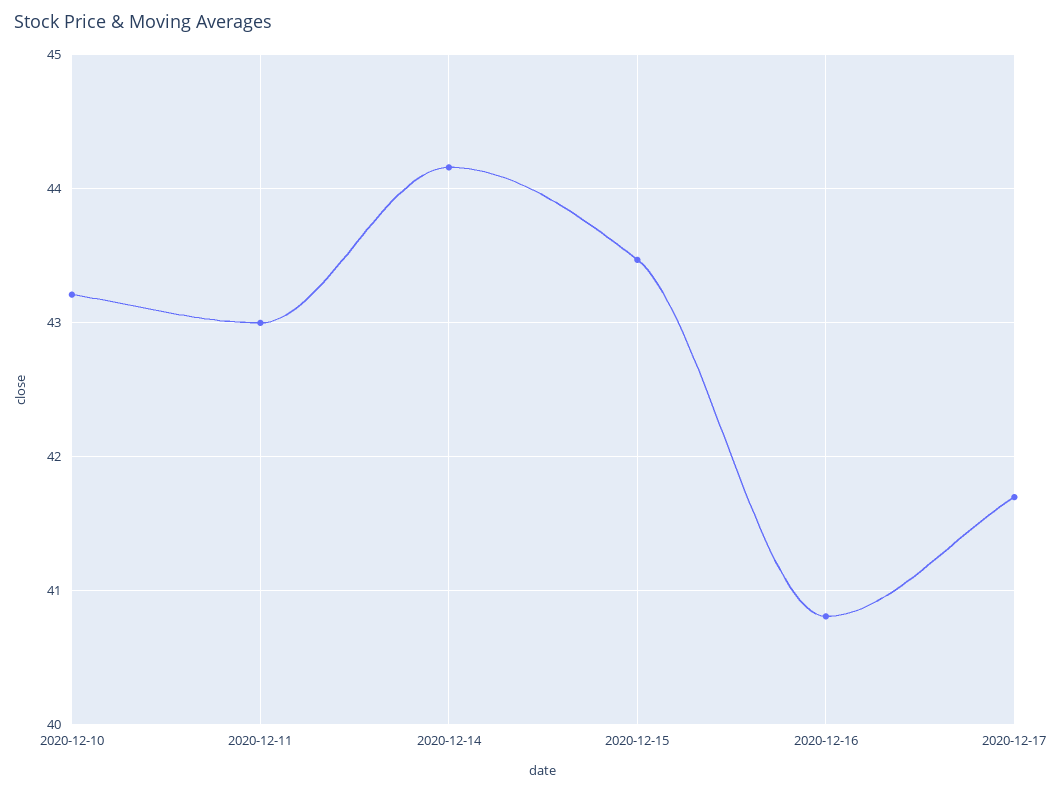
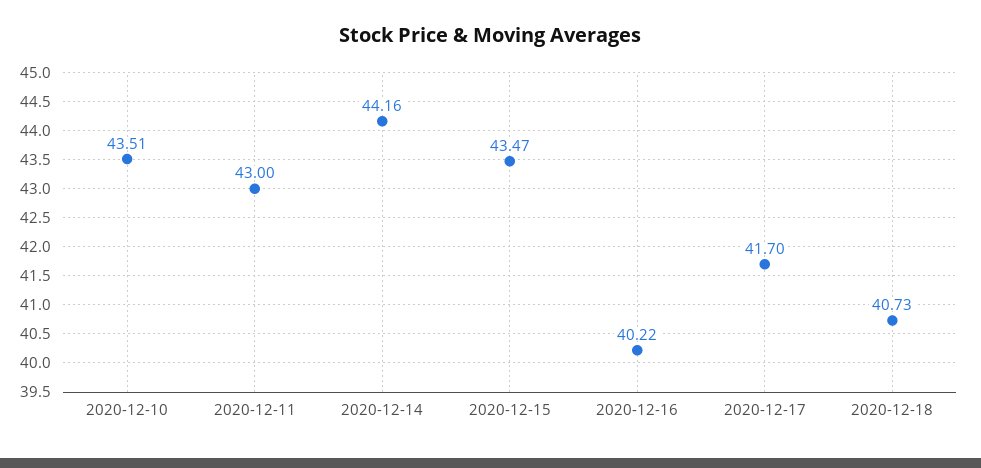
2020-12-10: 43.2 -> 43.51
2020-12-16: 40.8 -> 40.22
2020-12-18: none -> 40.73

